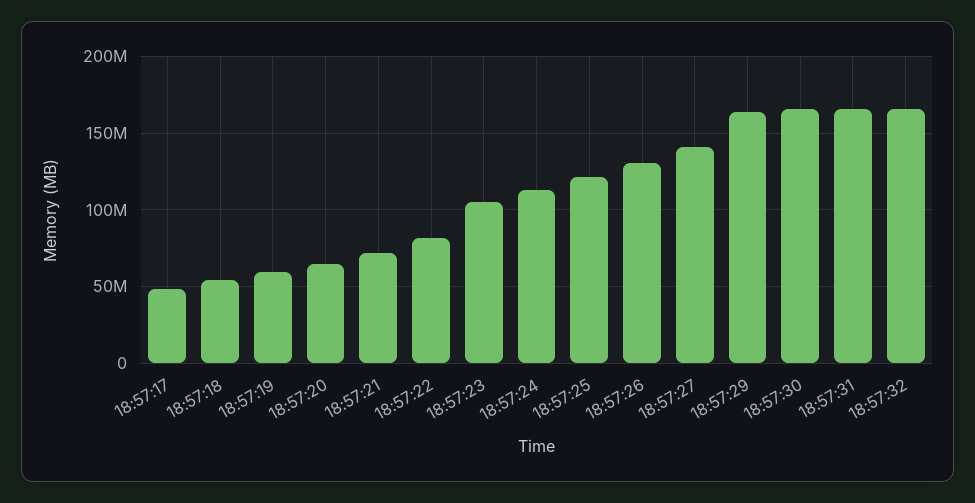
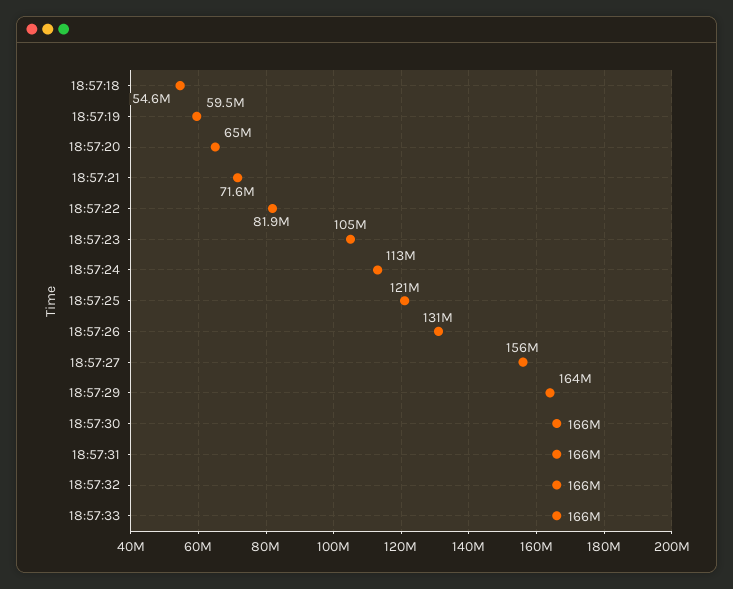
18:57:17: 50000000 -> none
18:57:27: 140000000 -> 156000000
18:57:33: none -> 166000000

